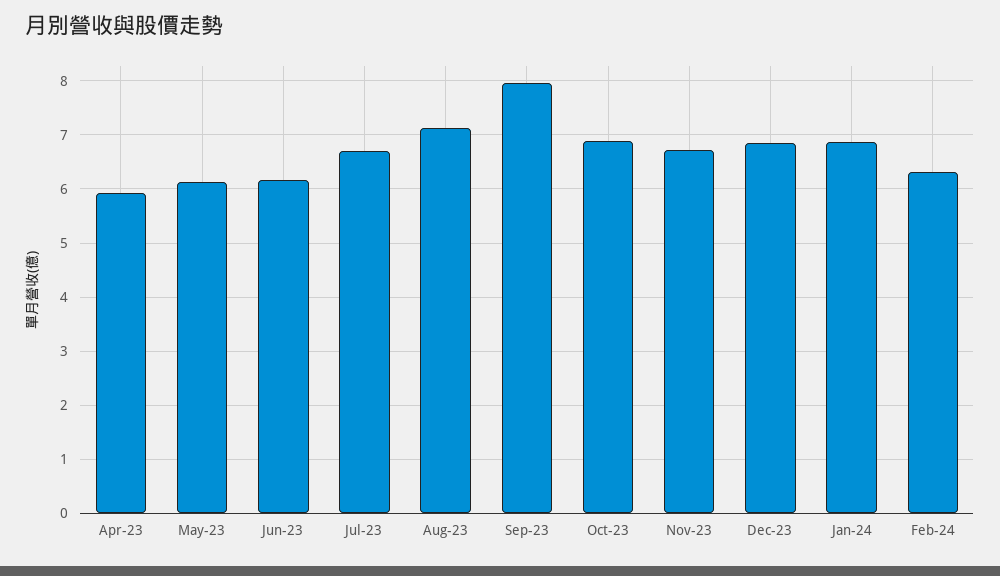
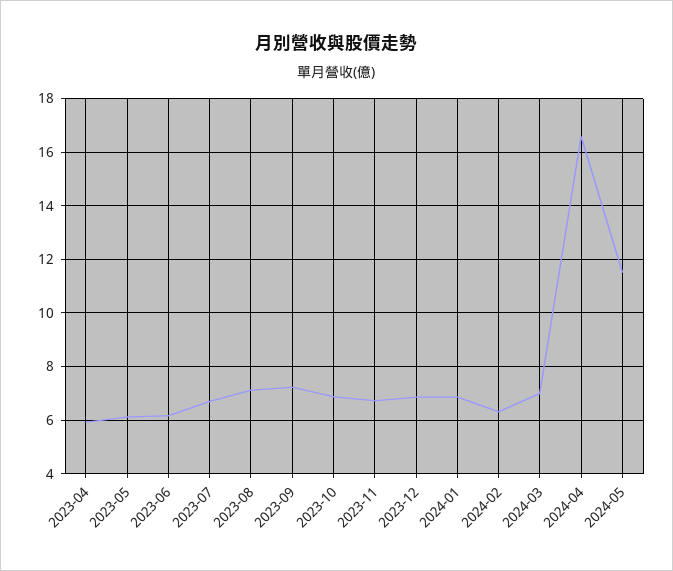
Sep-23: 8 -> 7.25
2024-03: none -> 7
2024-04: none -> 16.5
2024-05: none -> 11.5

